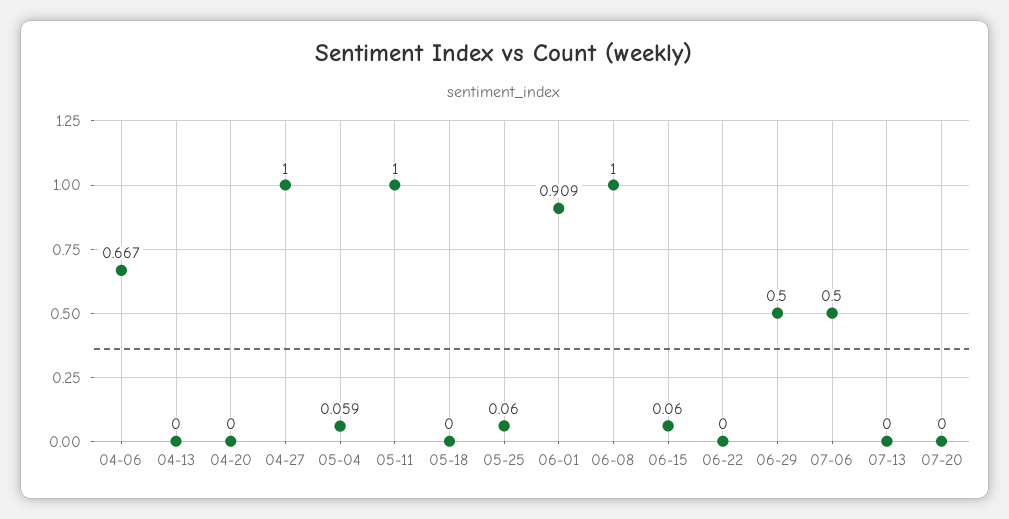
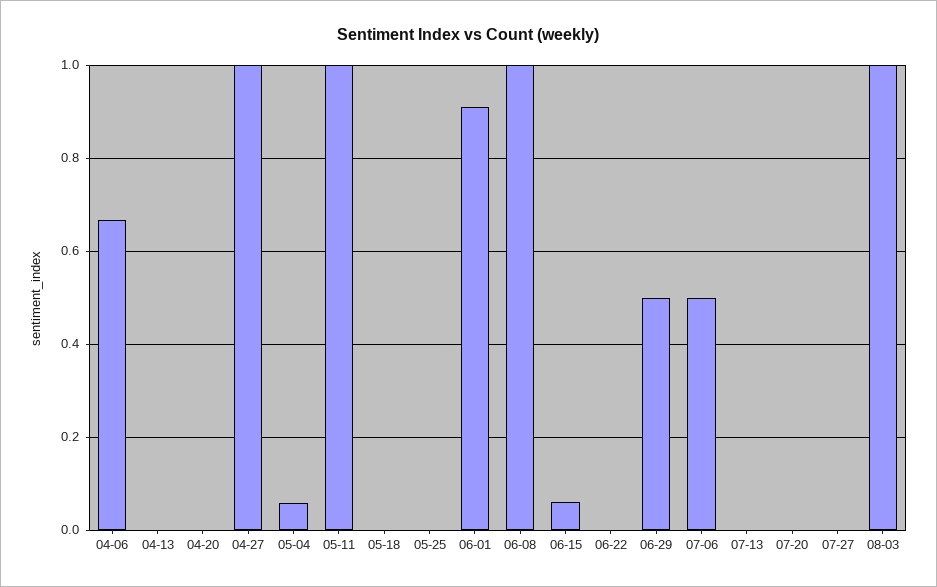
05-25: 0.06 -> 0
07-27: none -> 0
08-03: none -> 1

